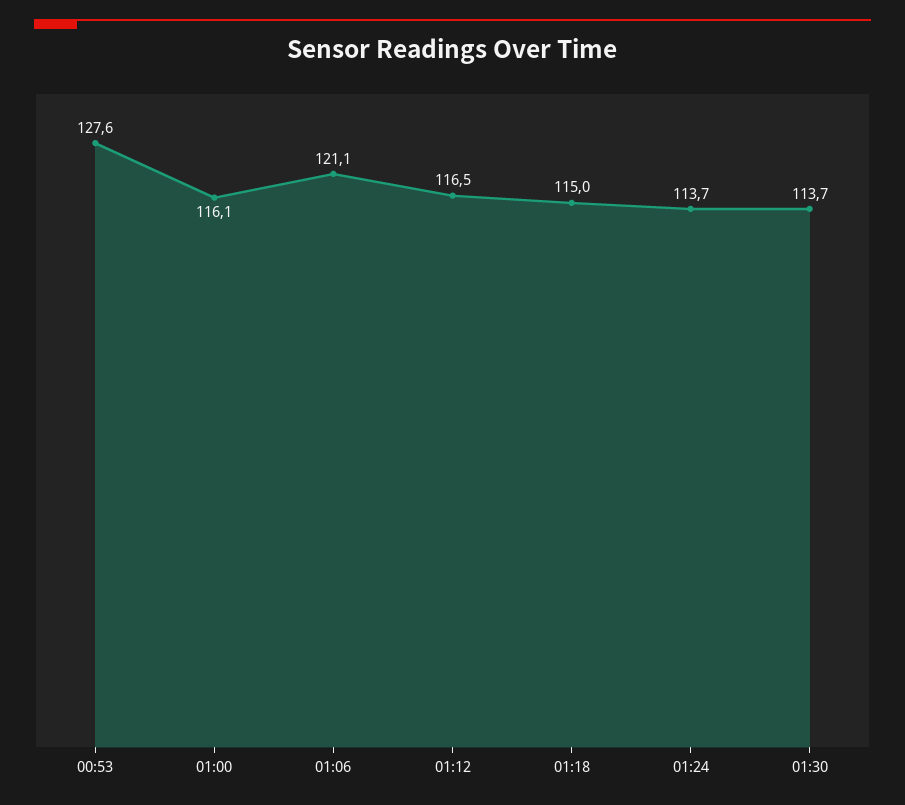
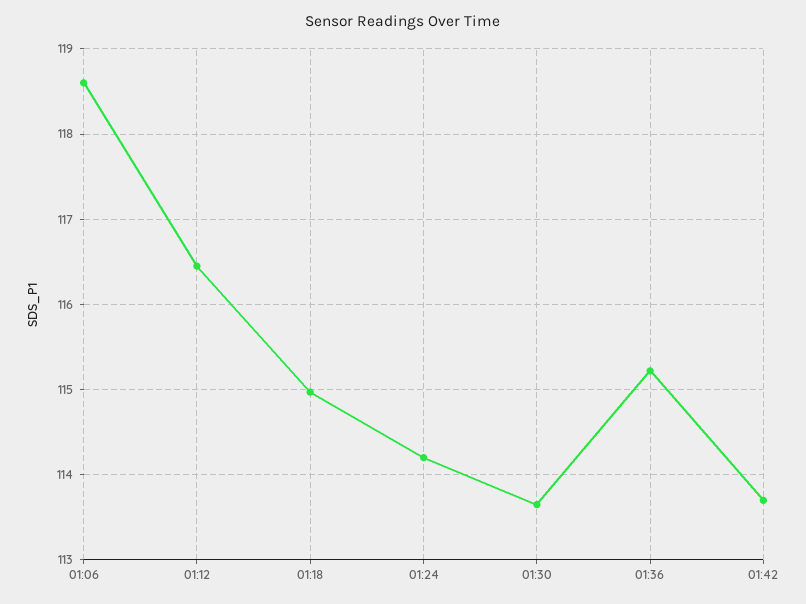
00:53: 127.6 -> none
01:00: 116.1 -> none
01:06: 121.1 -> 118.6
01:24: 113.7 -> 114.2
01:36: none -> 115.2
01:42: none -> 113.7

